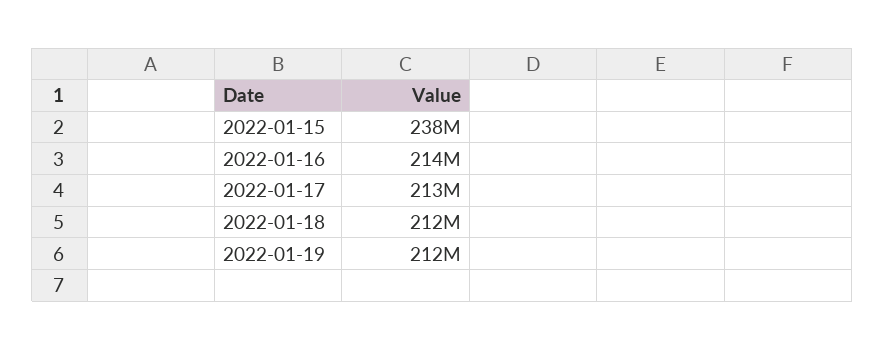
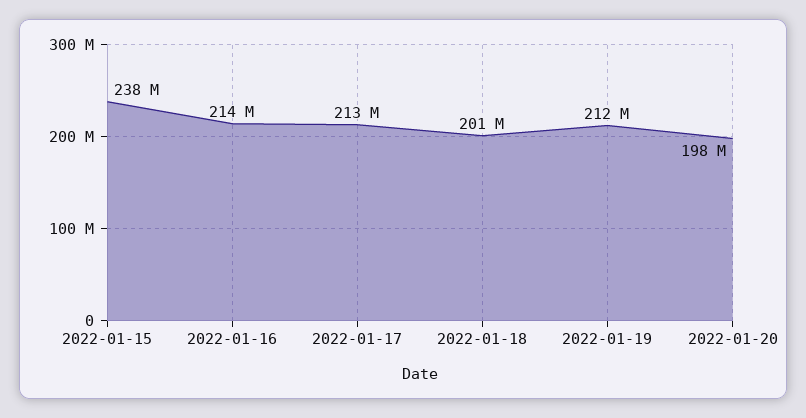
2022-01-18: 212000000 -> 201000000
2022-01-20: none -> 198000000

